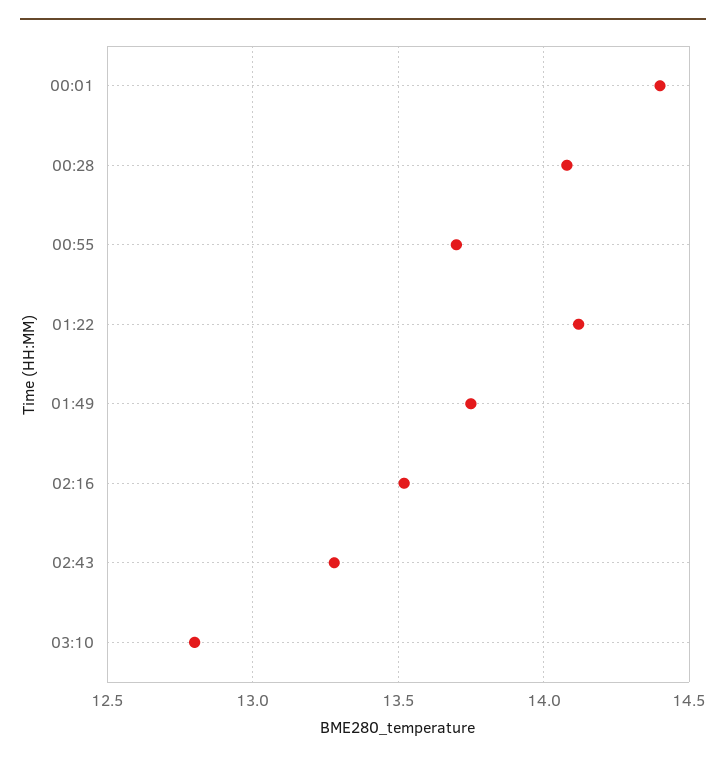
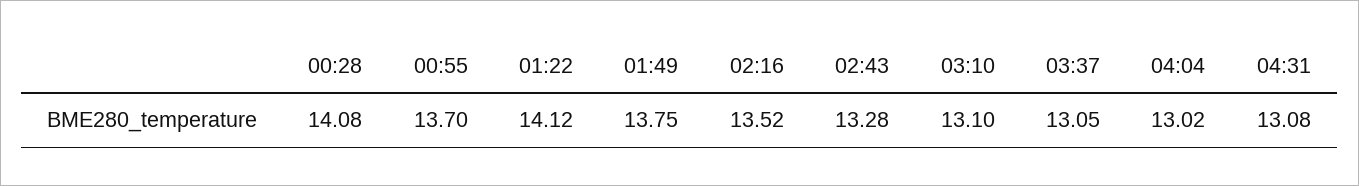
00:01: 14.4 -> none
03:10: 12.8 -> 13.1
03:37: none -> 13.05
04:04: none -> 13.02
04:31: none -> 13.08

